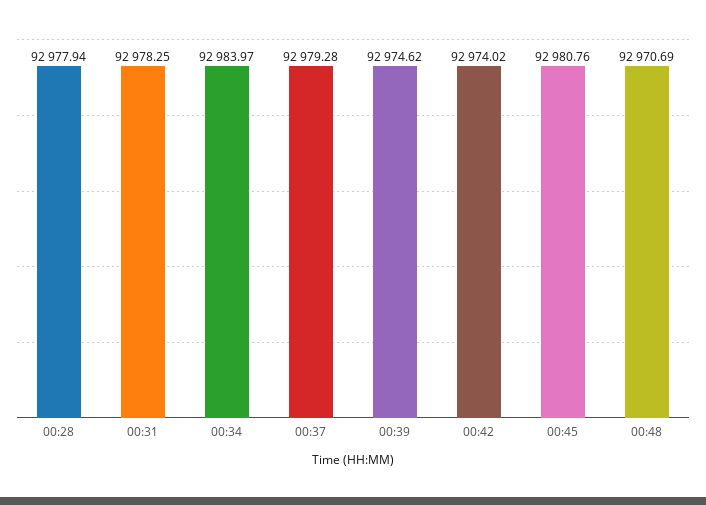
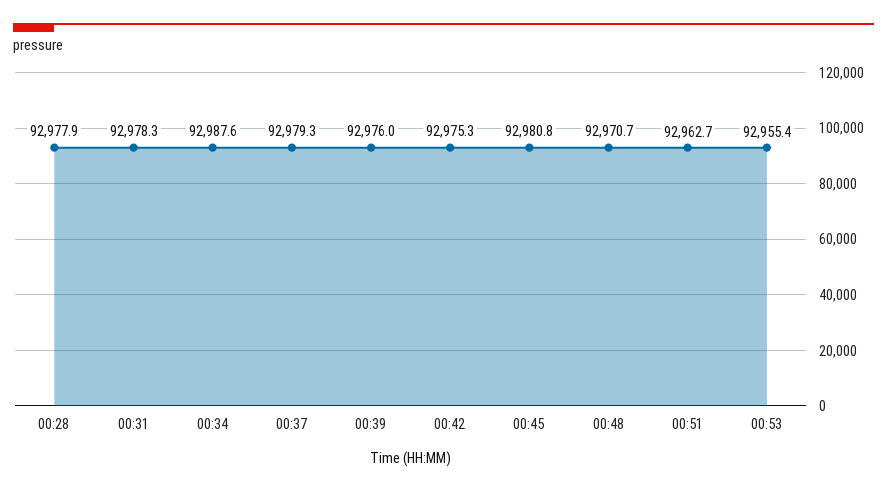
00:34: 92983.97 -> 92987.6
00:39: 92974.62 -> 92976
00:42: 92974.02 -> 92975.3
00:51: none -> 92962.7
00:53: none -> 92955.4

